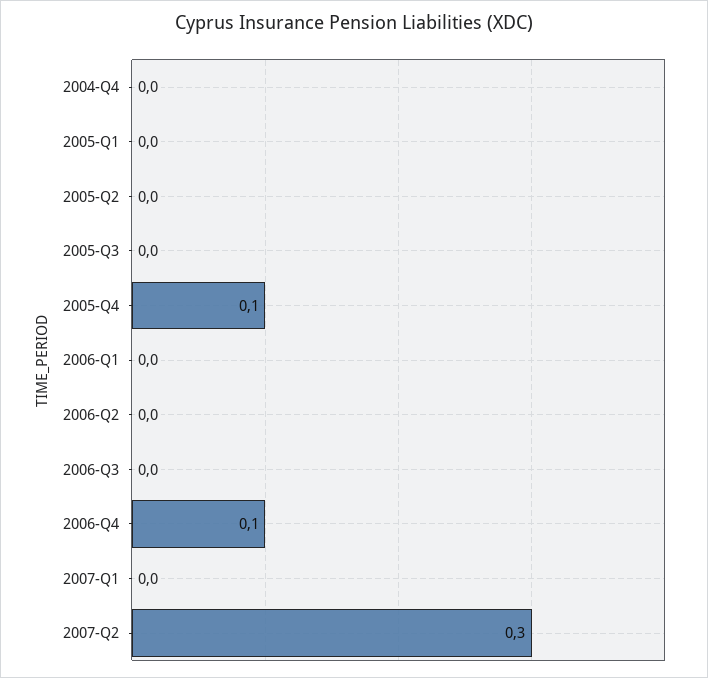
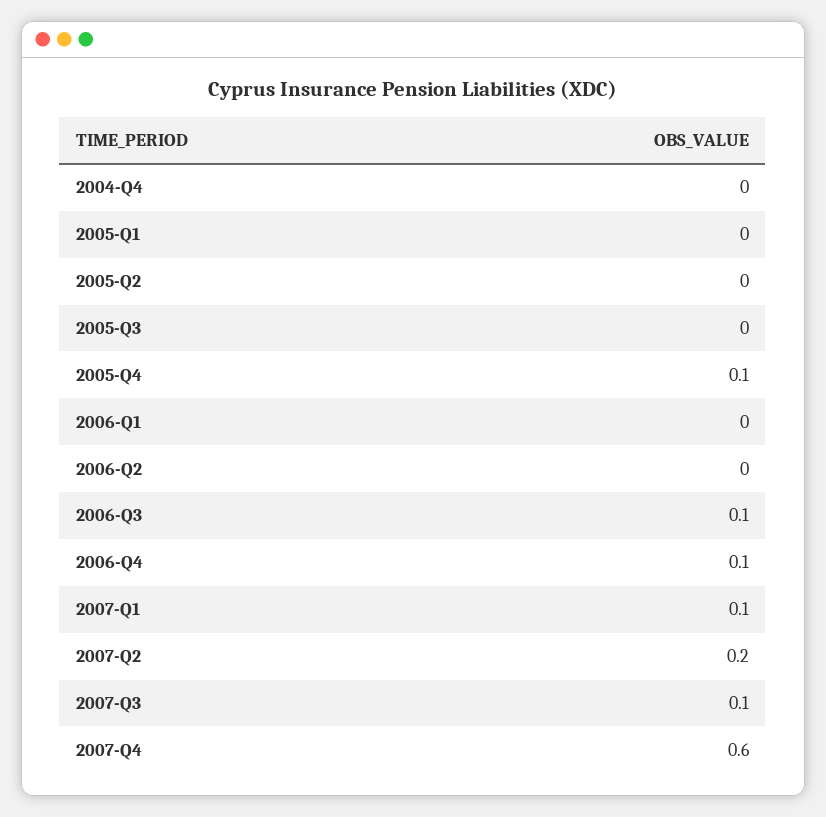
2006-Q3: 0 -> 0.1
2007-Q1: 0 -> 0.1
2007-Q2: 0.3 -> 0.2
2007-Q3: none -> 0.1
2007-Q4: none -> 0.6

